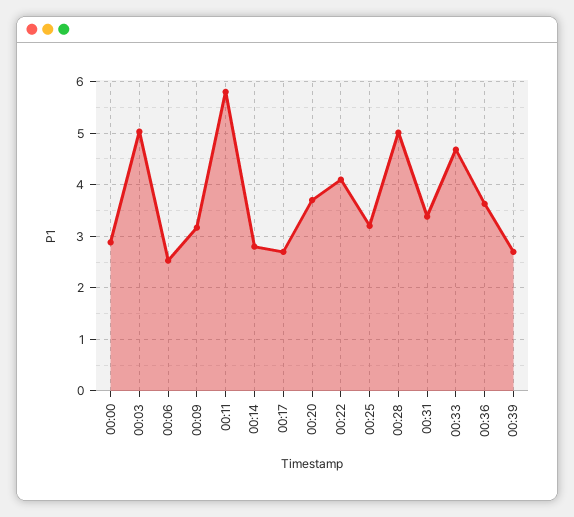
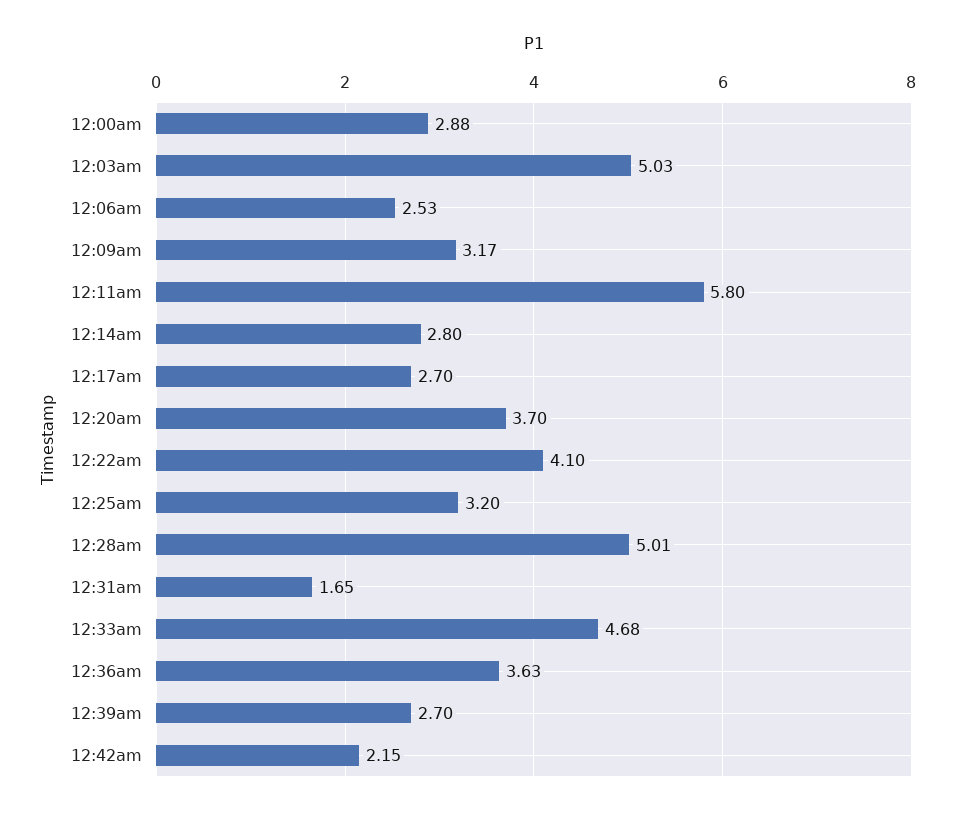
00:31: 3.4 -> 1.65
12:42am: none -> 2.15

